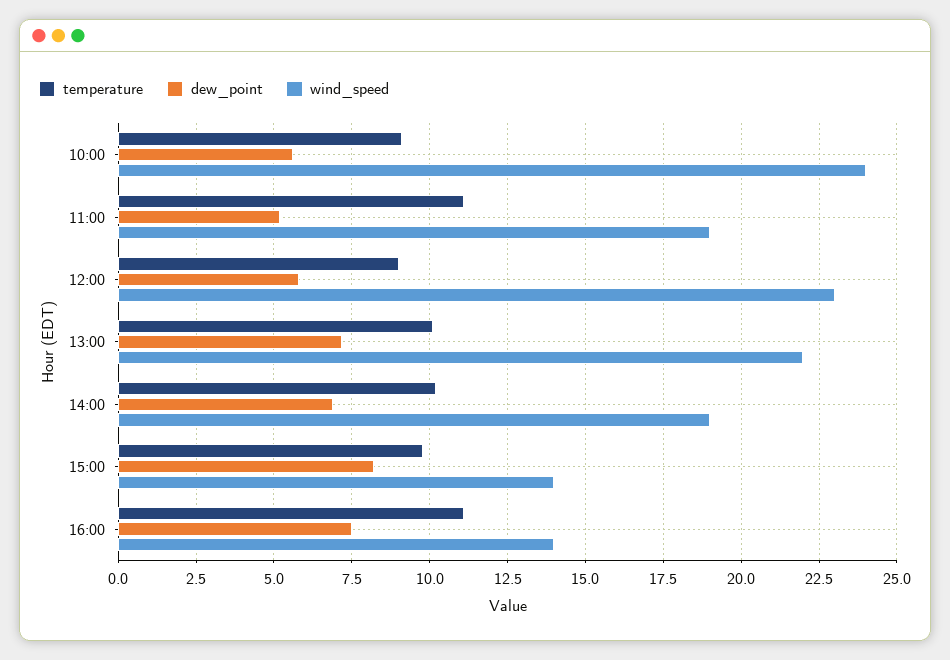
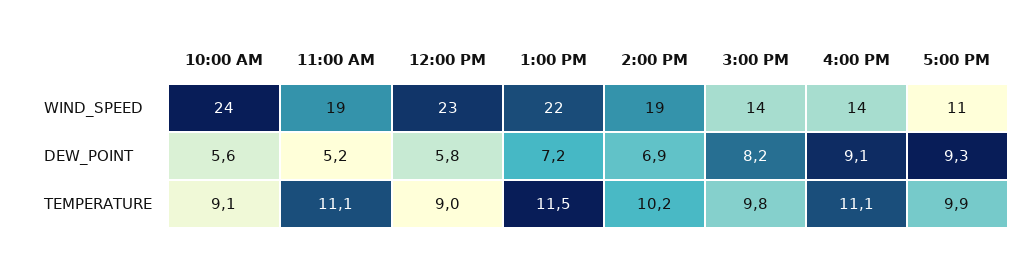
temperature, 13:00: 10 -> 11.5
dew_point, 16:00: 7.5 -> 9.1
wind_speed, 5:00 PM: none -> 11
dew_point, 5:00 PM: none -> 9.3
temperature, 5:00 PM: none -> 9.9

